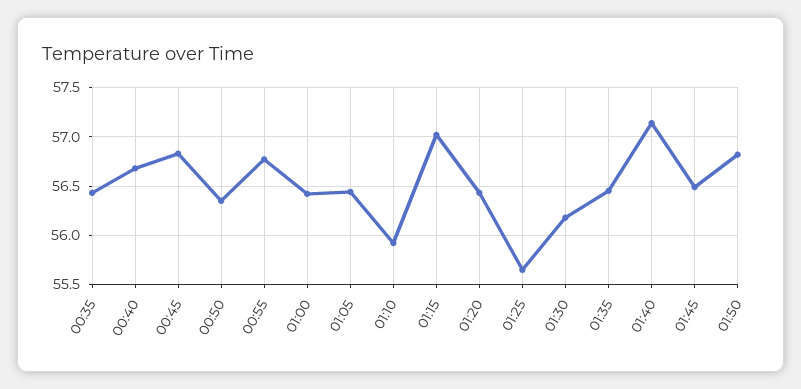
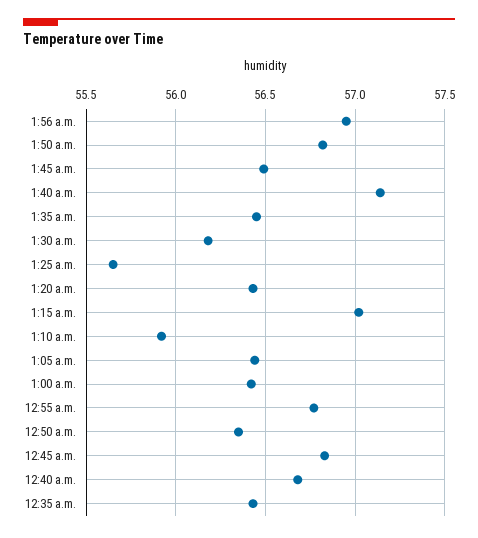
1:56 a.m.: none -> 56.95

